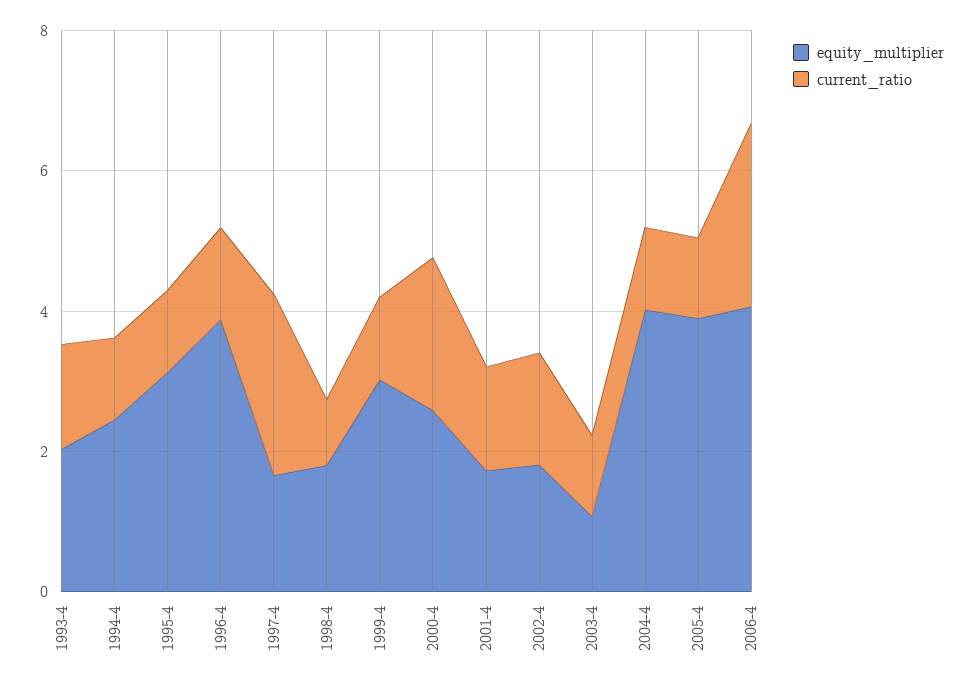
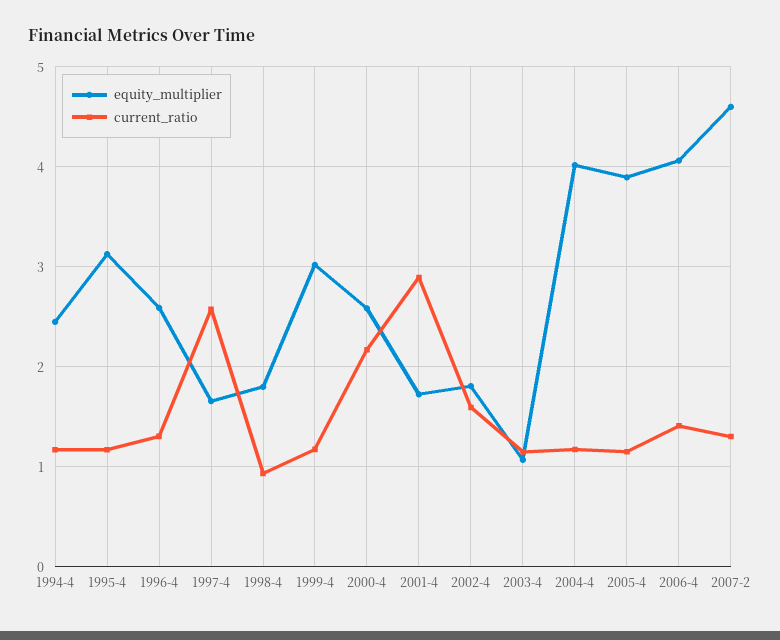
equity_multiplier, 1993-4: 2 -> none
current_ratio, 1993-4: 1.5 -> none
equity_multiplier, 1996-4: 4 -> 2.6
current_ratio, 2001-4: 1.5 -> 2.9
current_ratio, 2006-4: 2.5 -> 1.4
equity_multiplier, 2007-2: none -> 4.6
current_ratio, 2007-2: none -> 1.3

